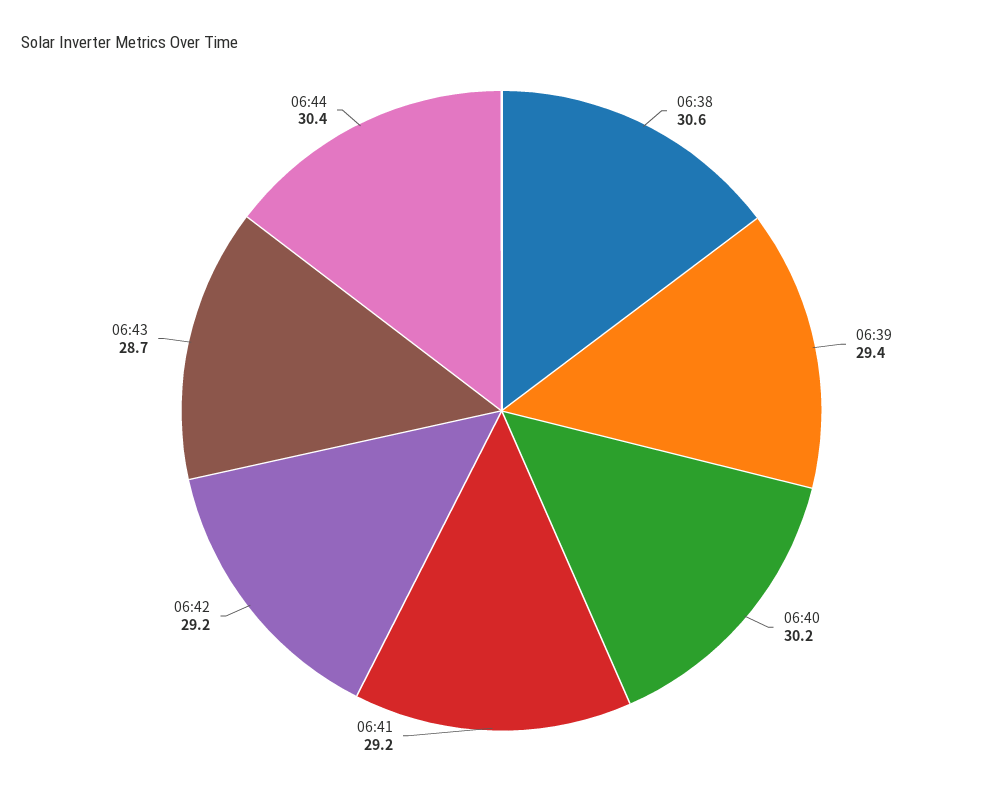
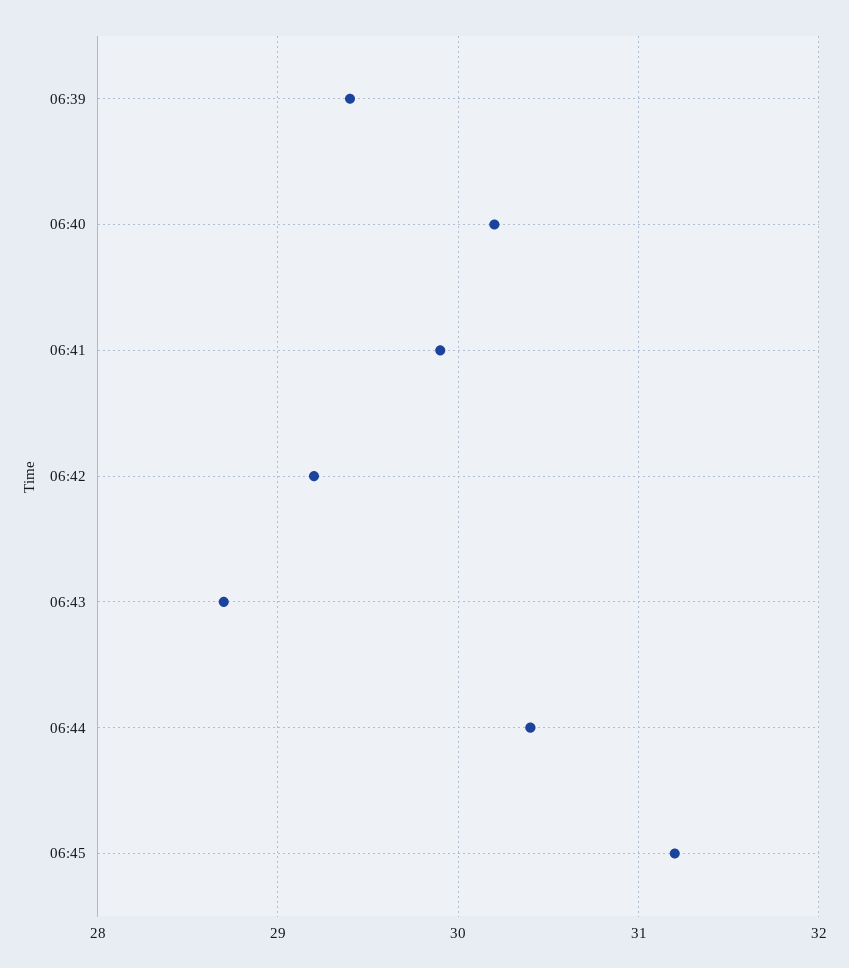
06:38: 30.6 -> none
06:41: 29.2 -> 29.9
06:45: none -> 31.2

